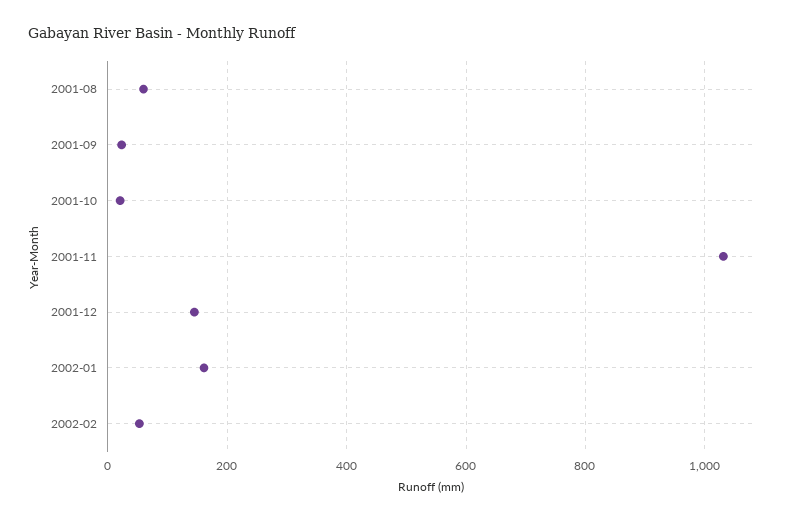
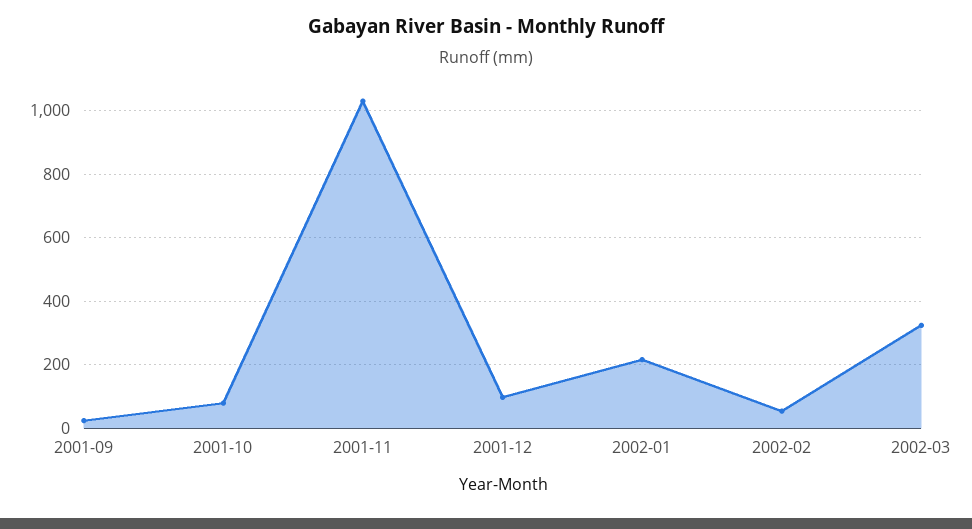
2001-08: 60 -> none
2001-10: 20 -> 80
2001-12: 140 -> 100
2002-01: 160 -> 220
2002-03: none -> 320

